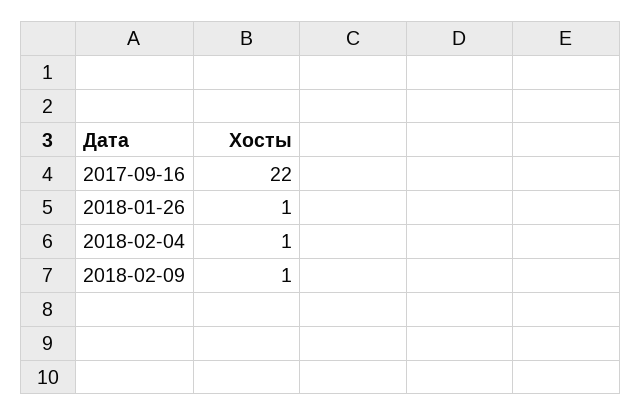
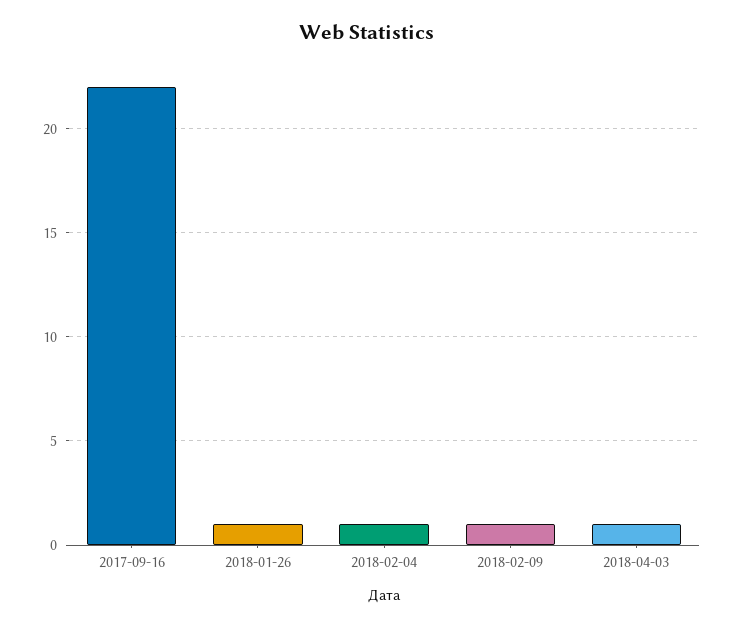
2018-04-03: none -> 1

